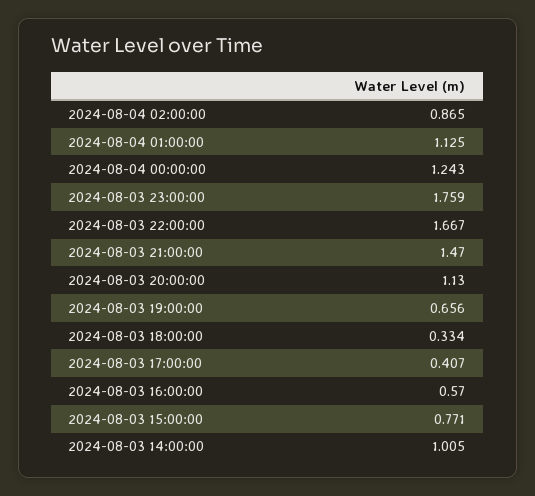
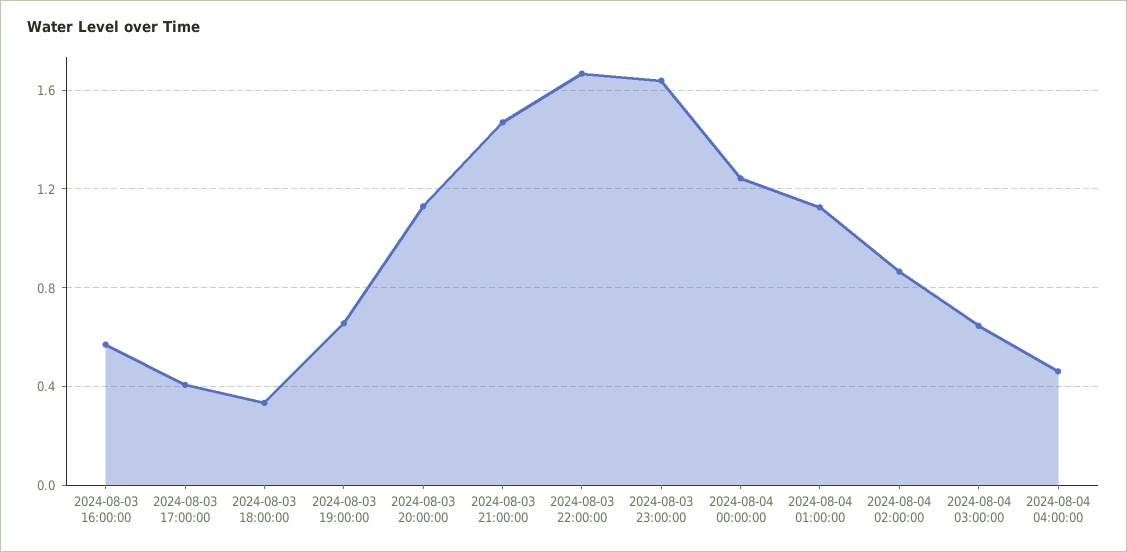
2024-08-03 23:00:00: 1.759 -> 1.65
2024-08-03 15:00:00: 0.771 -> none
2024-08-03 14:00:00: 1.005 -> none
2024-08-04 03:00:00: none -> 0.65
2024-08-04 04:00:00: none -> 0.45

